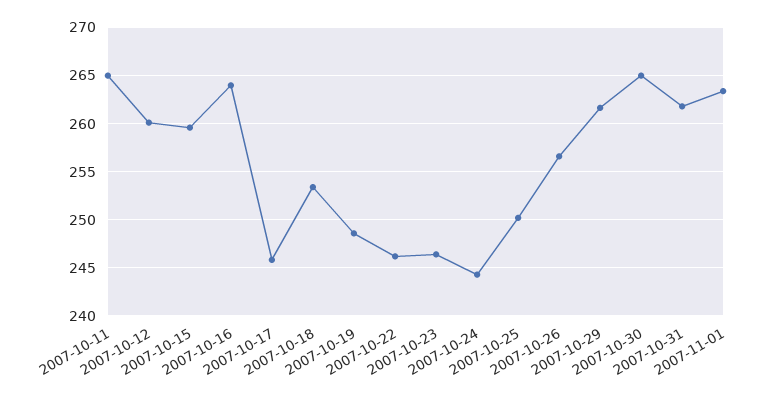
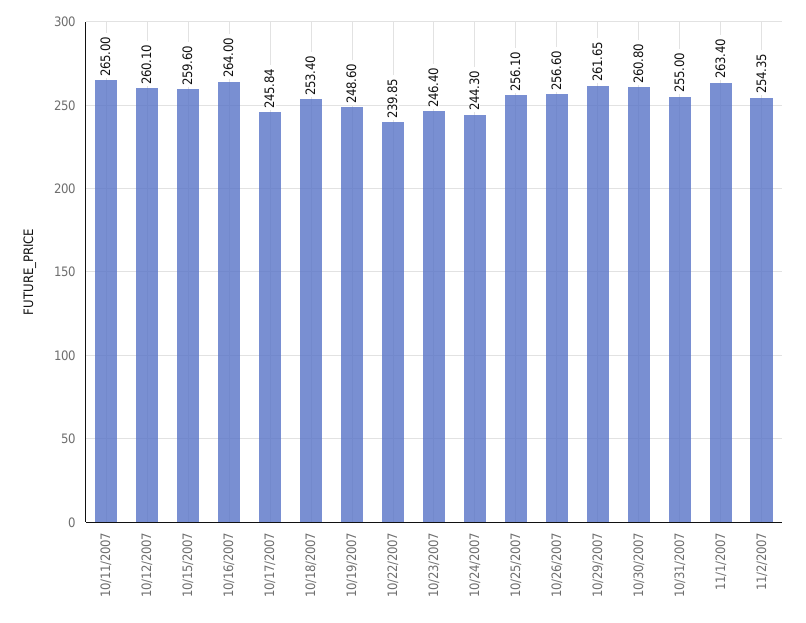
2007-10-22: 246 -> 239.85
2007-10-25: 250 -> 256.1
2007-10-30: 265 -> 260.8
2007-10-31: 262 -> 255
11/2/2007: none -> 254.35

